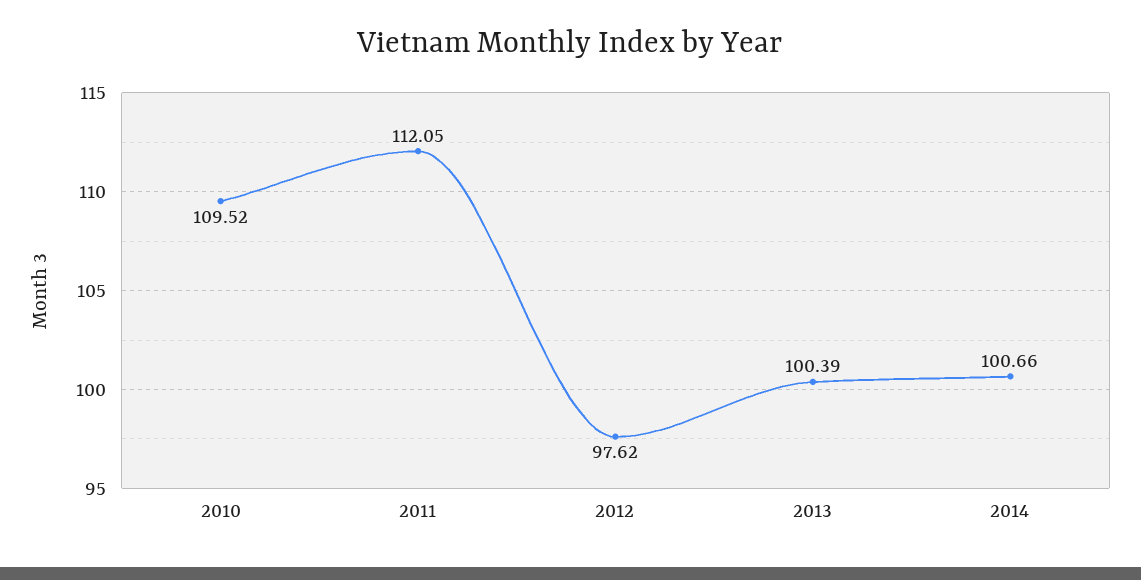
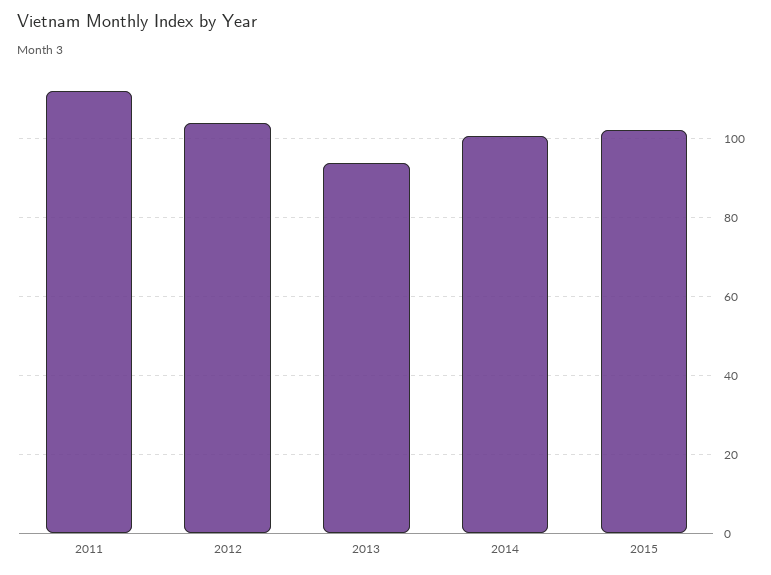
2010: 109.52 -> none
2012: 97.62 -> 104
2013: 100.39 -> 94
2015: none -> 102

